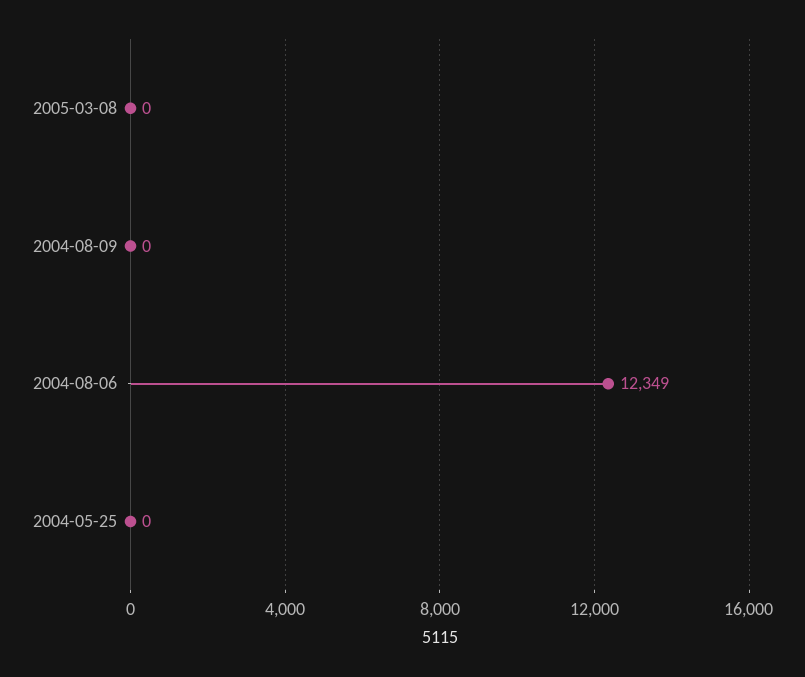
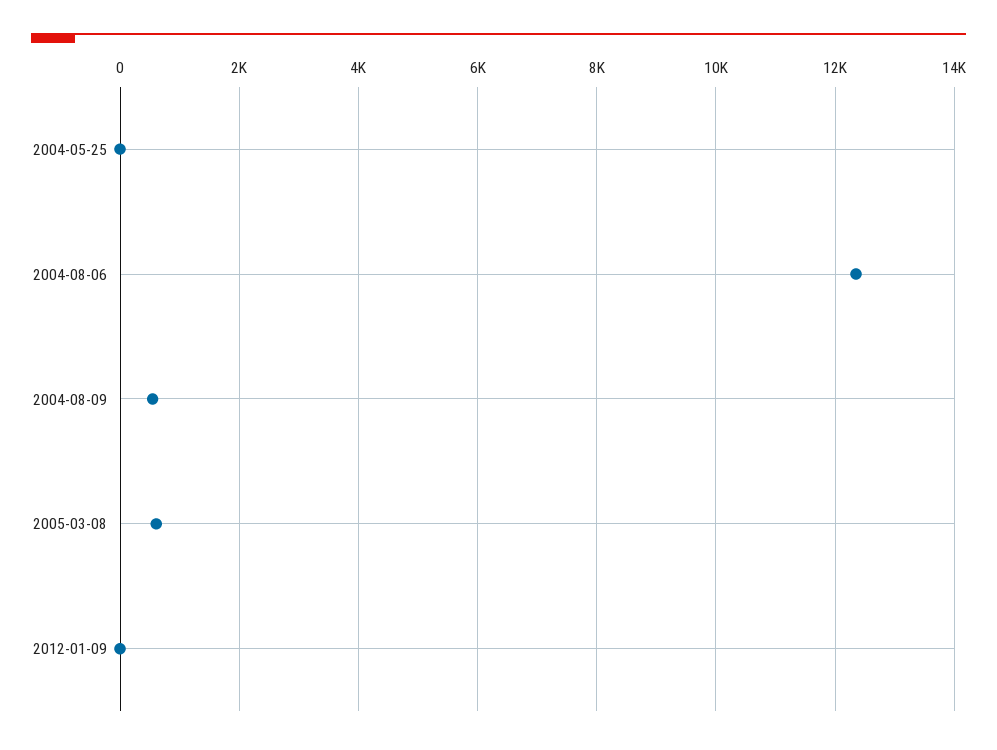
2005-03-08: 0 -> 600
2004-08-09: 0 -> 600
2012-01-09: none -> 0

